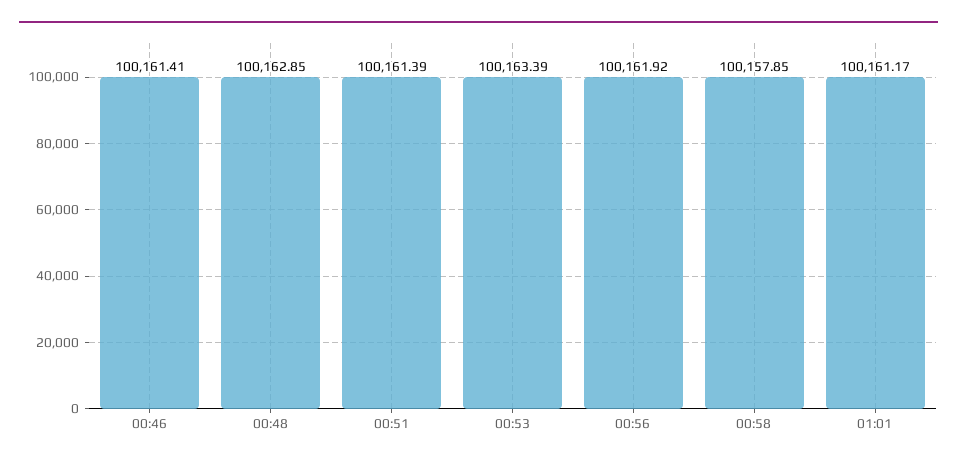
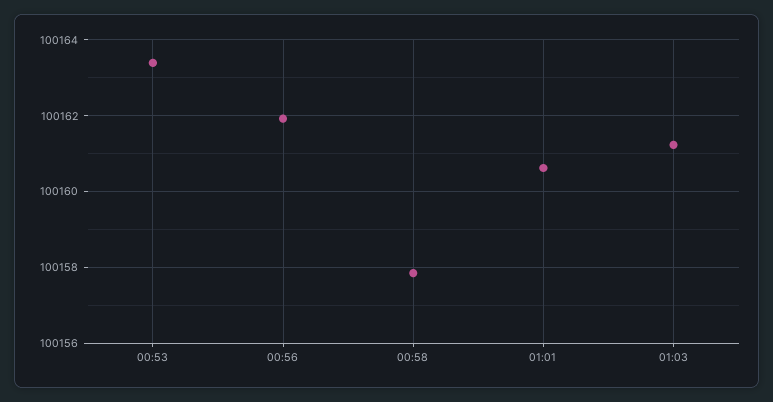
00:46: 100161.41 -> none
00:48: 100162.85 -> none
00:51: 100161.39 -> none
01:01: 100161.17 -> 100160.6
01:03: none -> 100161.2

